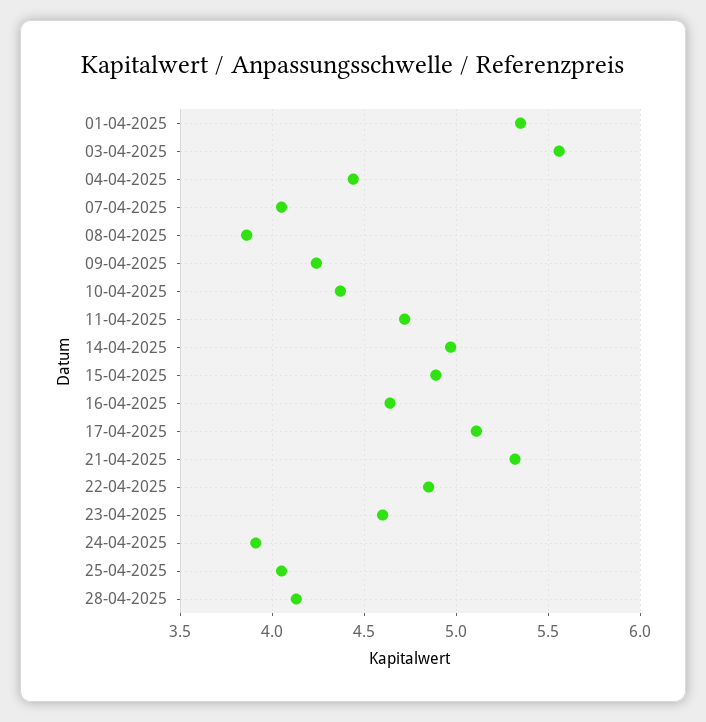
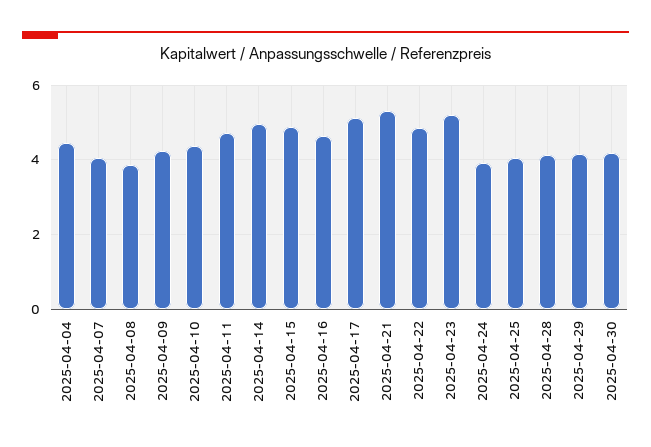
01-04-2025: 5.35 -> none
03-04-2025: 5.55 -> none
23-04-2025: 4.6 -> 5.2
2025-04-29: none -> 4.2
2025-04-30: none -> 4.2

